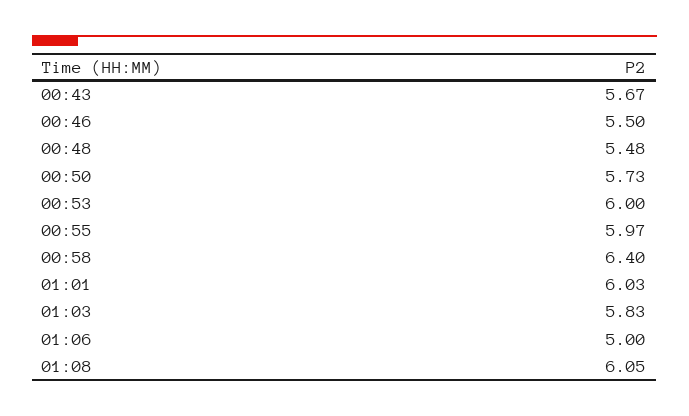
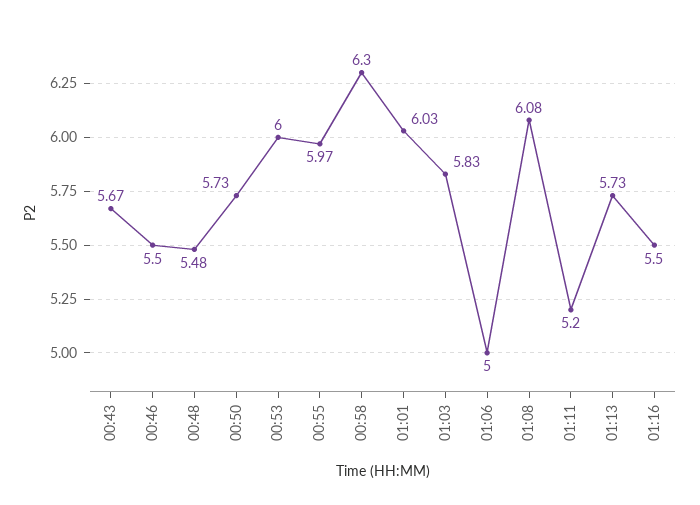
00:58: 6.4 -> 6.3
01:08: 6.05 -> 6.08
01:11: none -> 5.2
01:13: none -> 5.73
01:16: none -> 5.5

